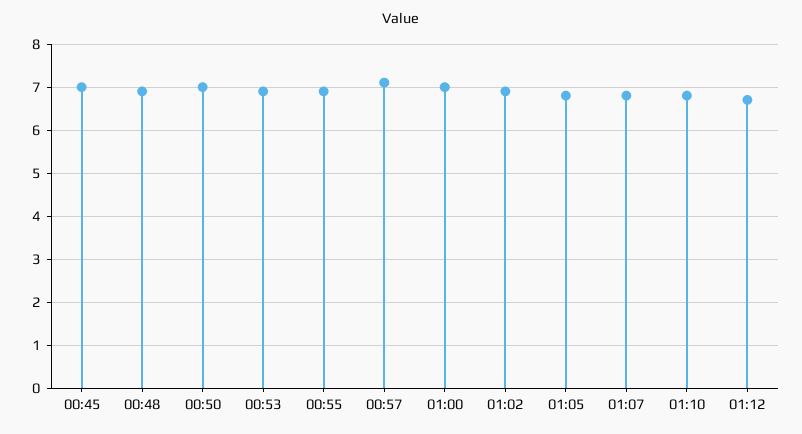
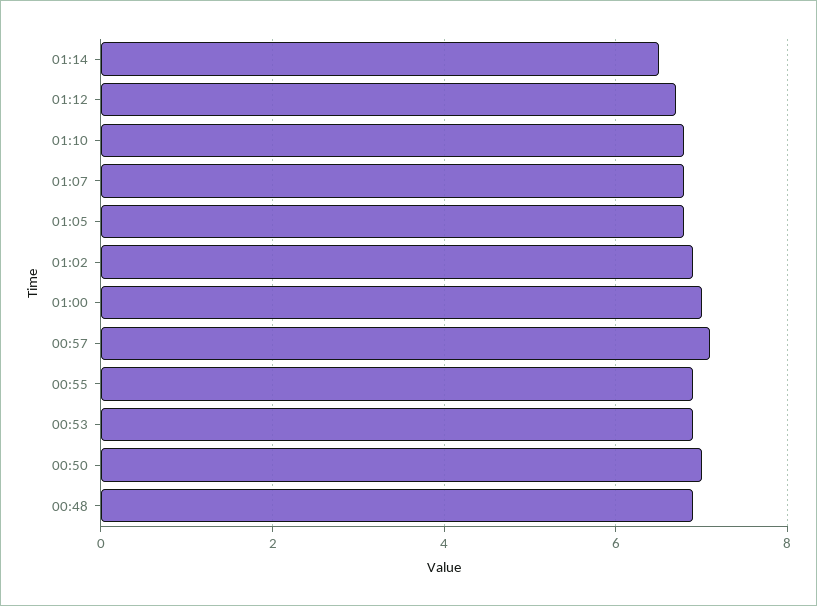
00:45: 7 -> none
01:14: none -> 6.5

